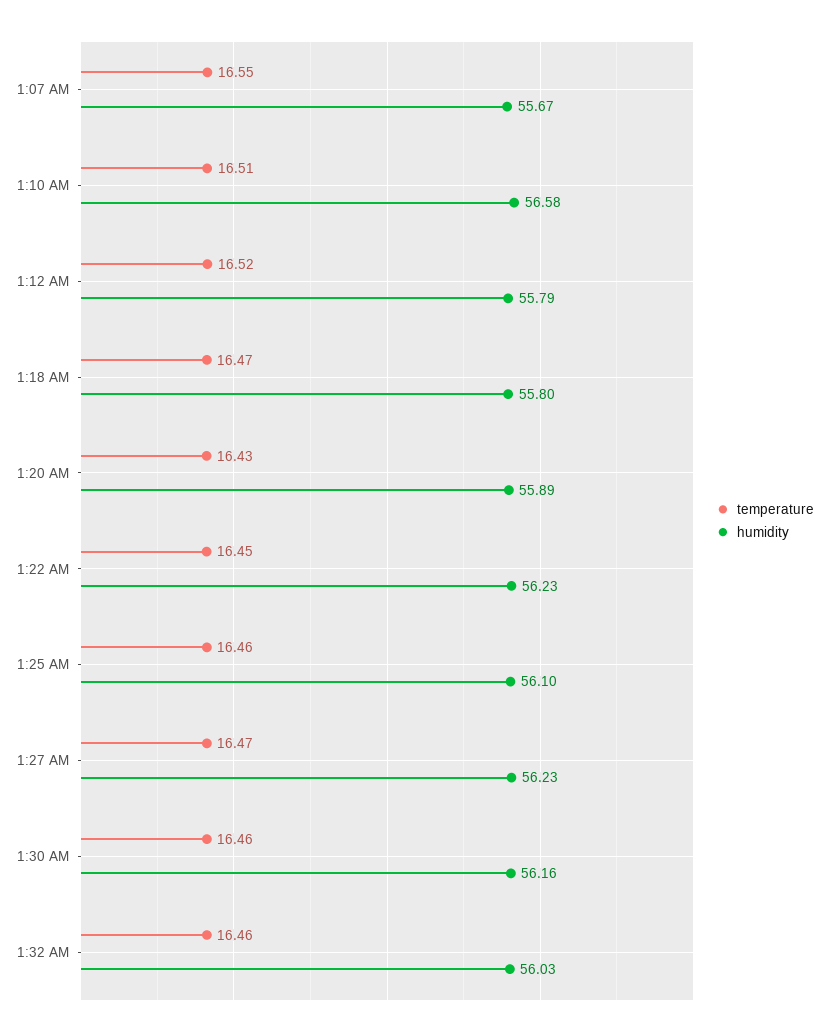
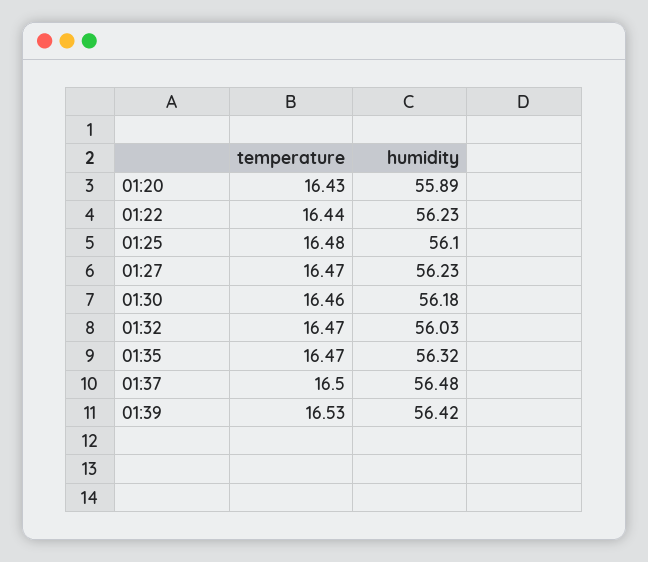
temperature, 1:07 AM: 16.55 -> none
humidity, 1:07 AM: 55.67 -> none
temperature, 1:10 AM: 16.51 -> none
humidity, 1:10 AM: 56.58 -> none
temperature, 1:12 AM: 16.52 -> none
humidity, 1:12 AM: 55.79 -> none
temperature, 1:18 AM: 16.47 -> none
humidity, 1:18 AM: 55.8 -> none
temperature, 1:22 AM: 16.45 -> 16.44
temperature, 1:25 AM: 16.46 -> 16.48
humidity, 1:30 AM: 56.16 -> 56.18
temperature, 1:32 AM: 16.46 -> 16.47
temperature, 01:35: none -> 16.47
humidity, 01:35: none -> 56.32
temperature, 01:37: none -> 16.5
humidity, 01:37: none -> 56.48
temperature, 01:39: none -> 16.53
humidity, 01:39: none -> 56.42

